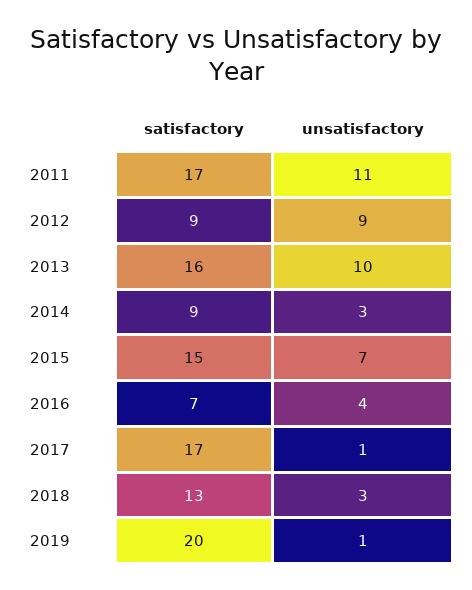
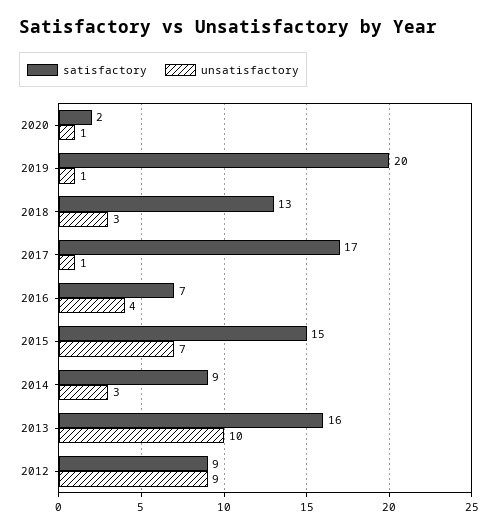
satisfactory, 2011: 17 -> none
unsatisfactory, 2011: 11 -> none
satisfactory, 2020: none -> 2
unsatisfactory, 2020: none -> 1

